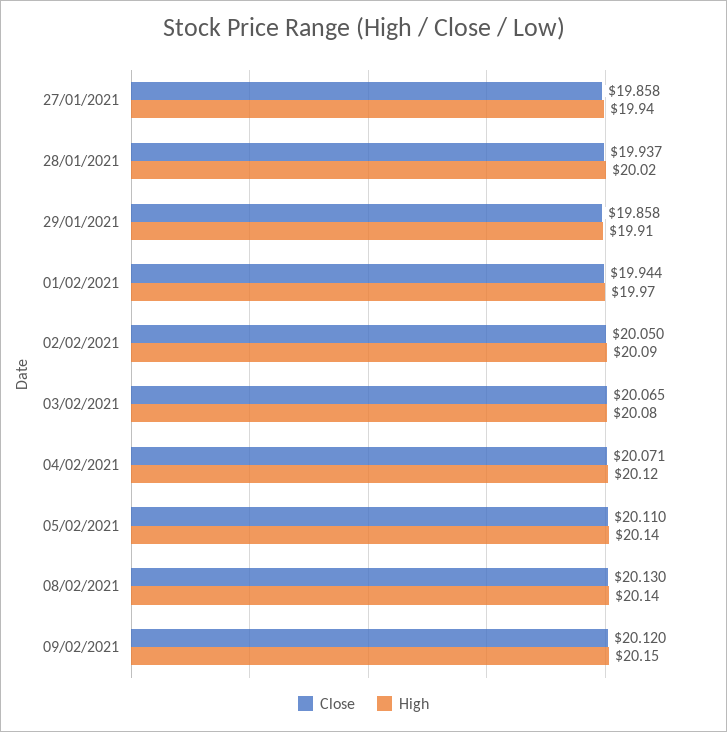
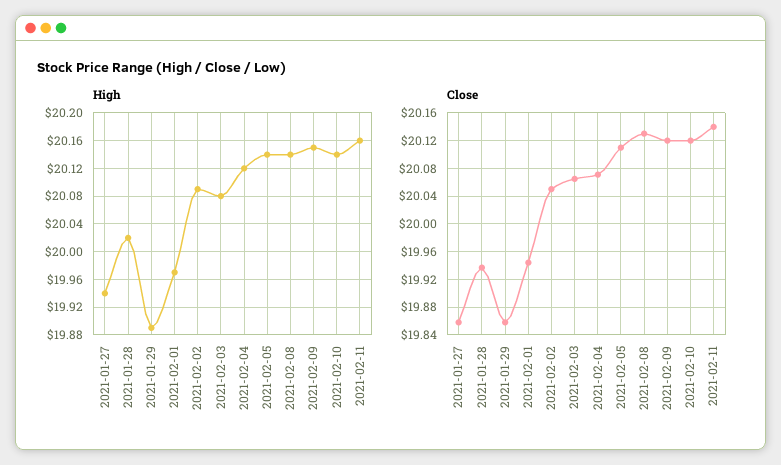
High, 29/01/2021: 19.91 -> 19.89
High, 2021-02-10: none -> 20.14
High, 2021-02-11: none -> 20.16
Close, 2021-02-10: none -> 20.12
Close, 2021-02-11: none -> 20.14

